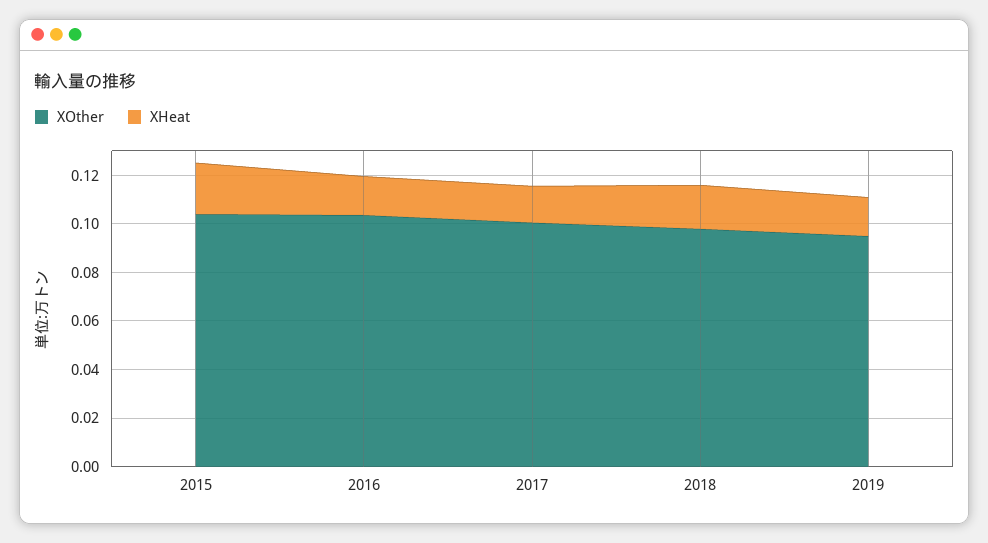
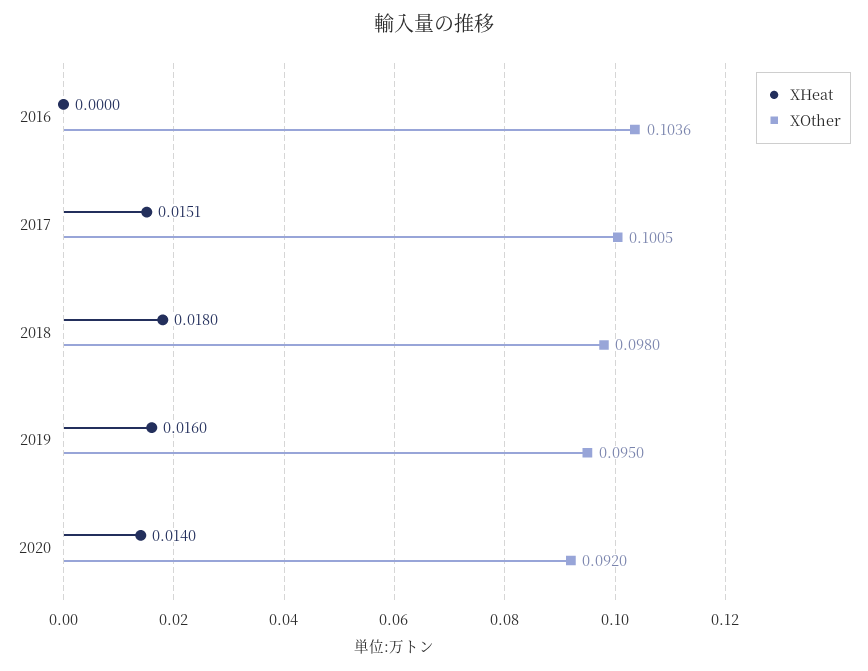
XOther, 2015: 0.105 -> none
XHeat, 2015: 0.02 -> none
XHeat, 2016: 0.015 -> 0
XHeat, 2020: none -> 0.014
XOther, 2020: none -> 0.092

